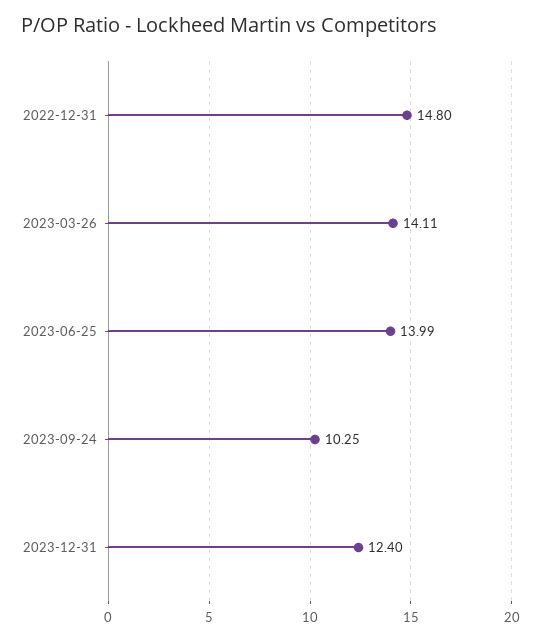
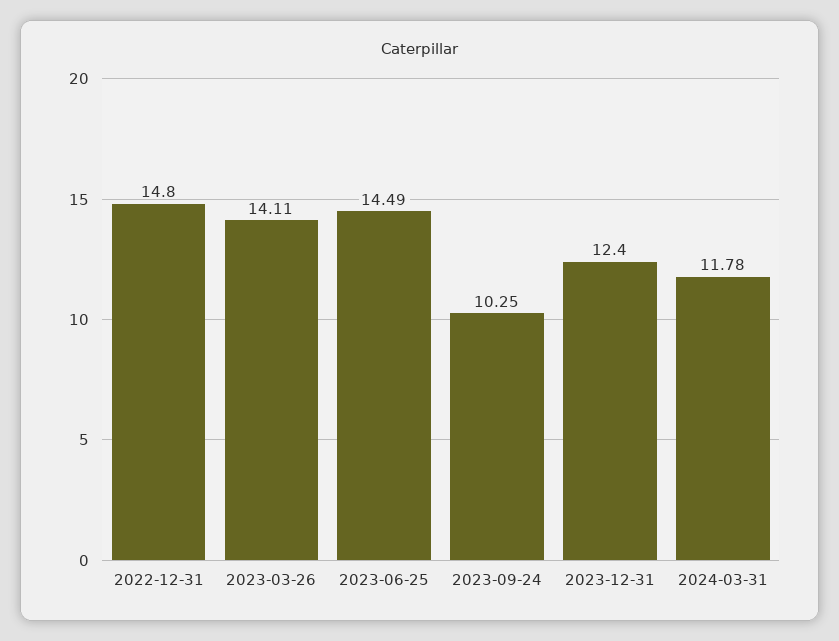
2023-06-25: 13.99 -> 14.49
2024-03-31: none -> 11.78

